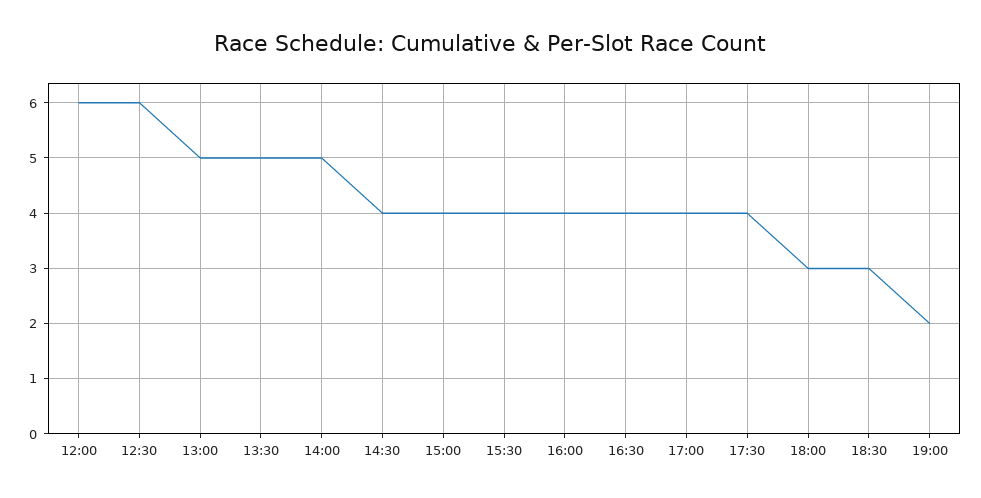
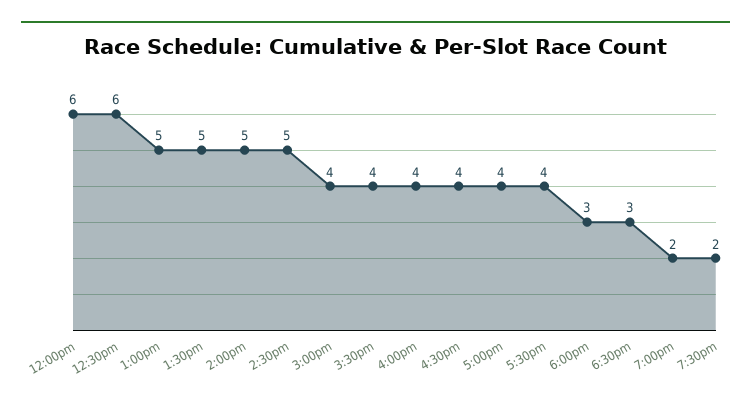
14:30: 4 -> 5
7:30pm: none -> 2

